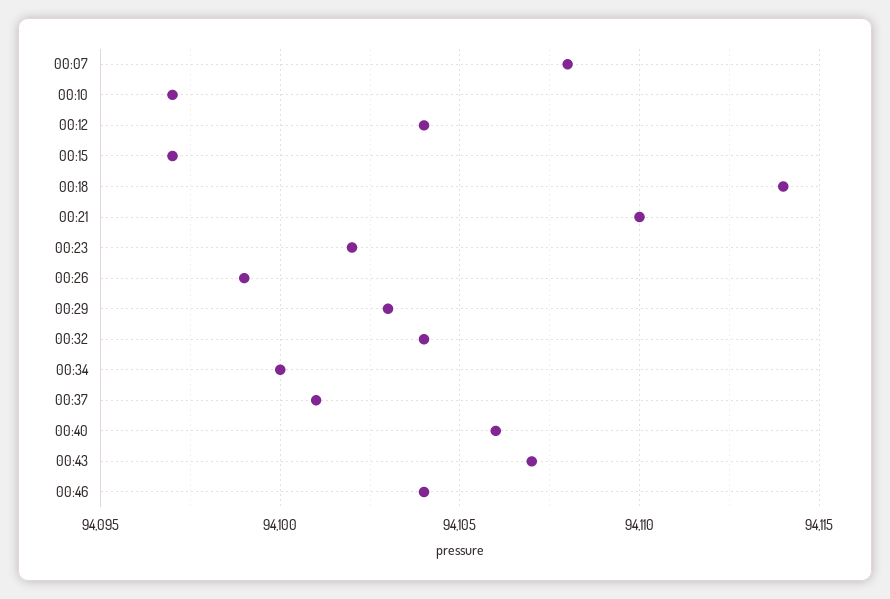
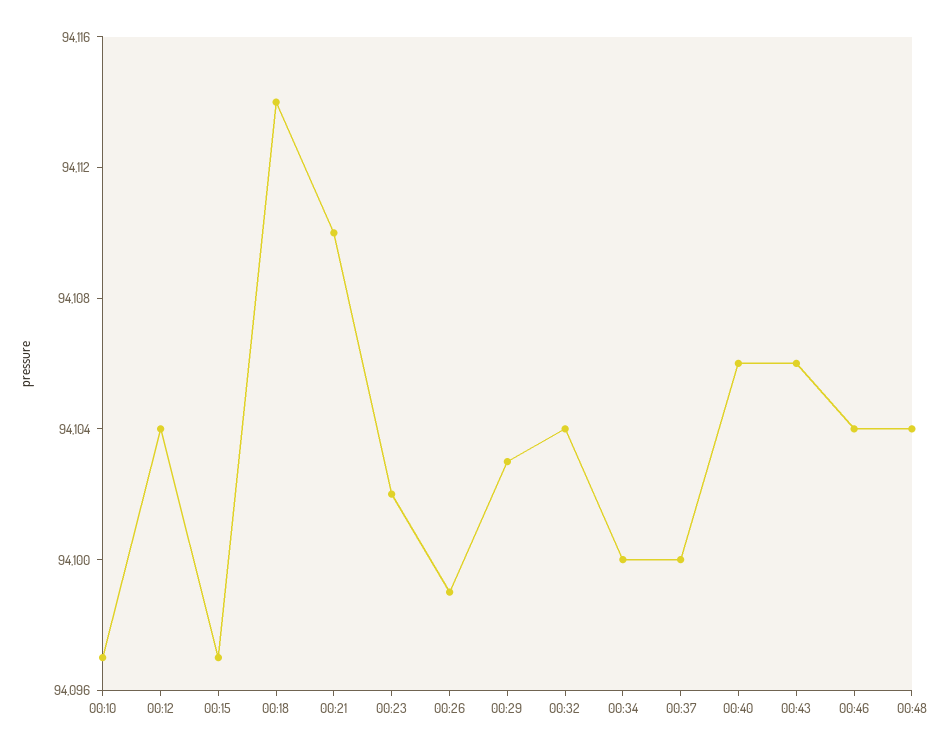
00:07: 94108 -> none
00:37: 94101 -> 94100
00:43: 94107 -> 94106
00:48: none -> 94104

